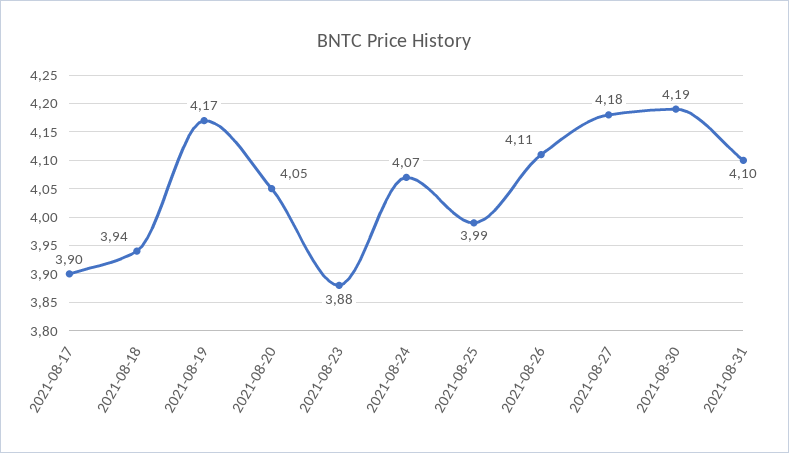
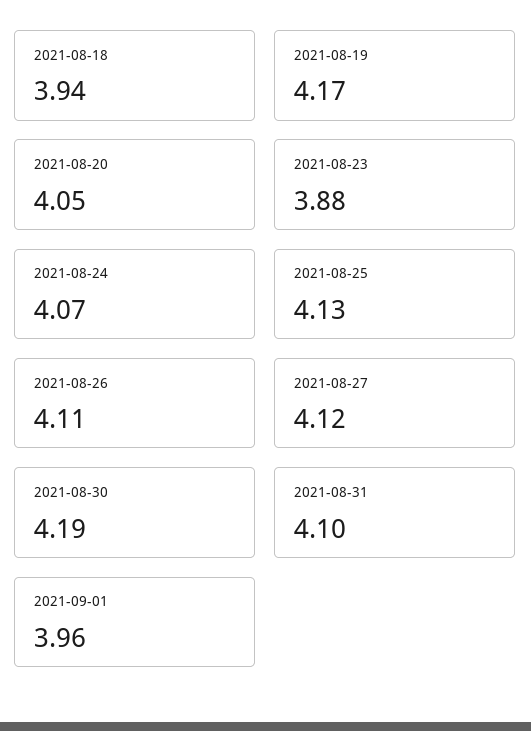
2021-08-17: 3.9 -> none
2021-08-25: 3.99 -> 4.13
2021-08-27: 4.18 -> 4.12
2021-09-01: none -> 3.96

